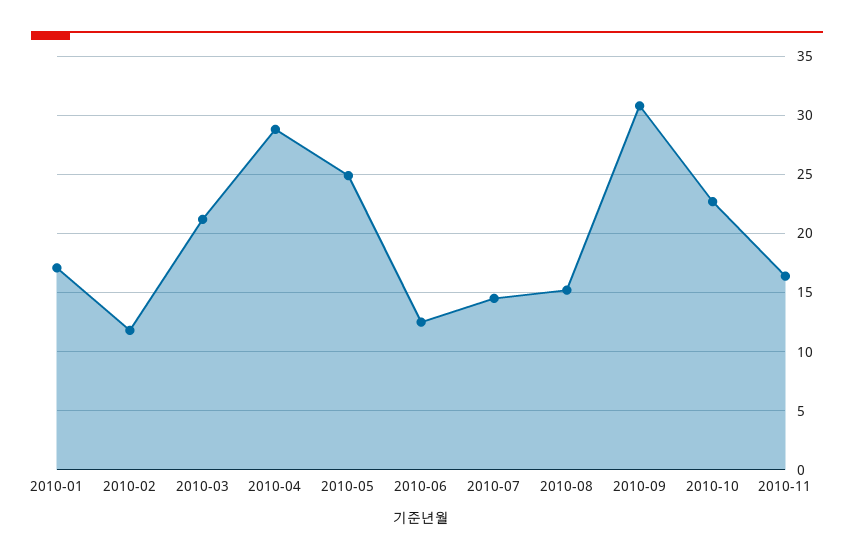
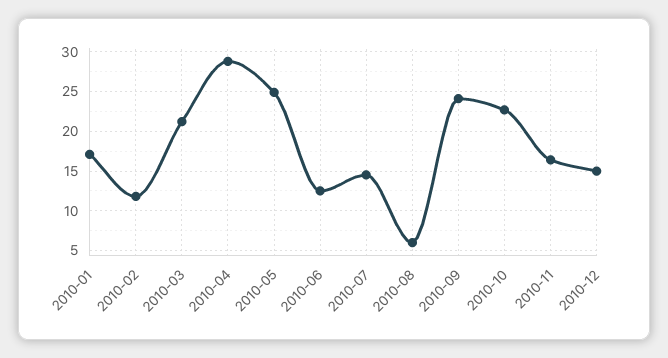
2010-08: 15 -> 6
2010-09: 31 -> 24
2010-12: none -> 15

